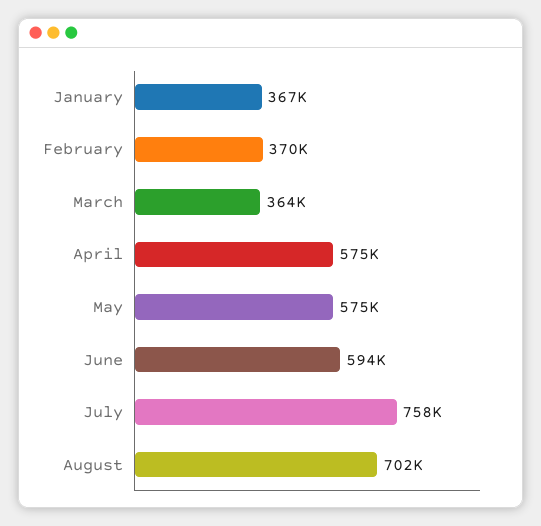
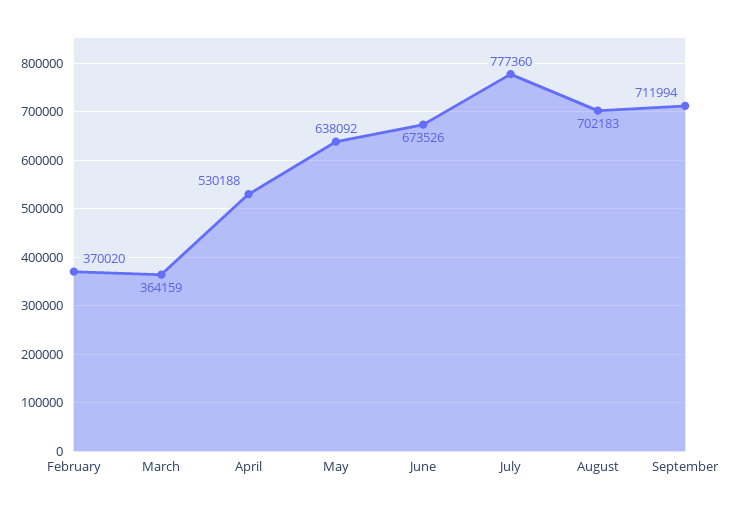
January: 367000 -> none
April: 575000 -> 530188
May: 575000 -> 638092
June: 594000 -> 673526
July: 758000 -> 777360
September: none -> 711994

